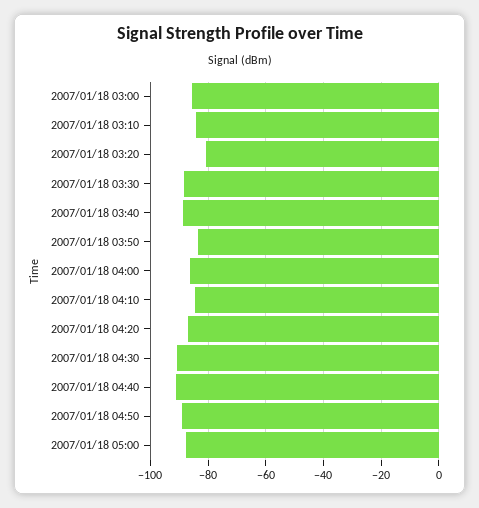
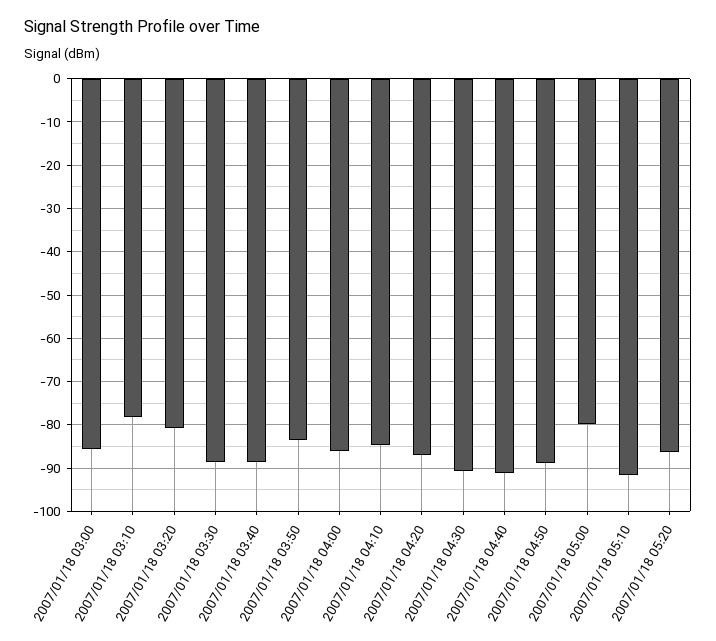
2007/01/18 03:10: -85 -> -78
2007/01/18 05:00: -87.5 -> -80
2007/01/18 05:10: none -> -92
2007/01/18 05:20: none -> -86

